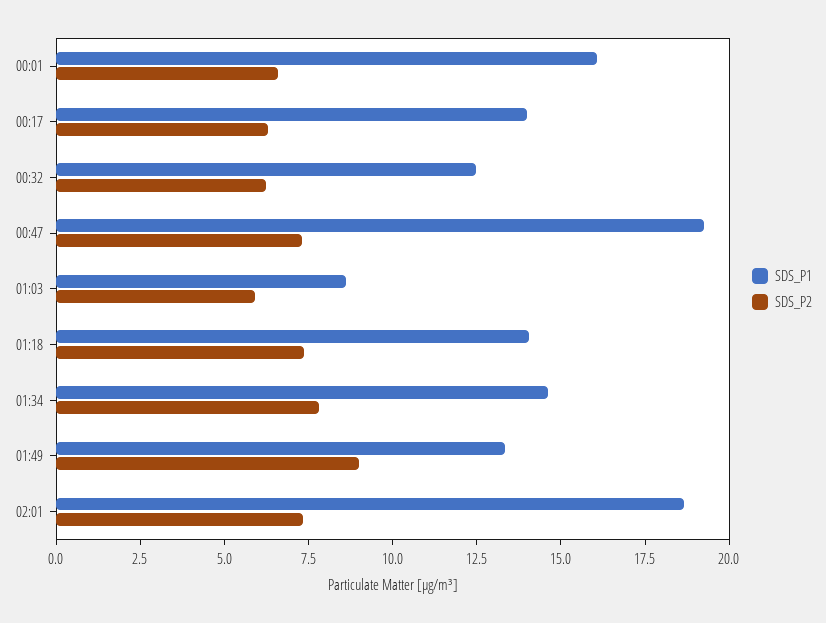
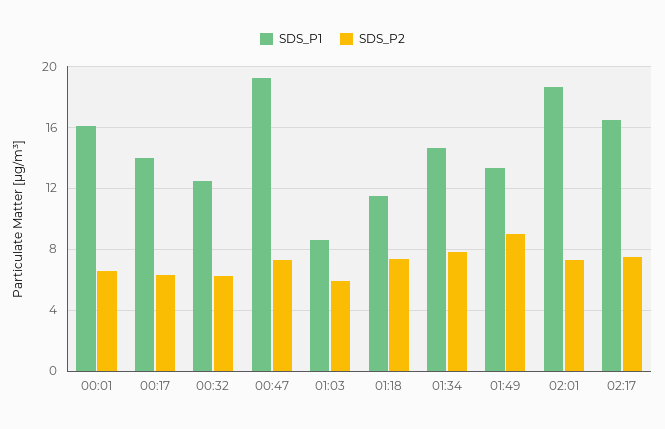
SDS_P1, 01:18: 14 -> 11.5
SDS_P1, 02:17: none -> 16.5
SDS_P2, 02:17: none -> 7.5

